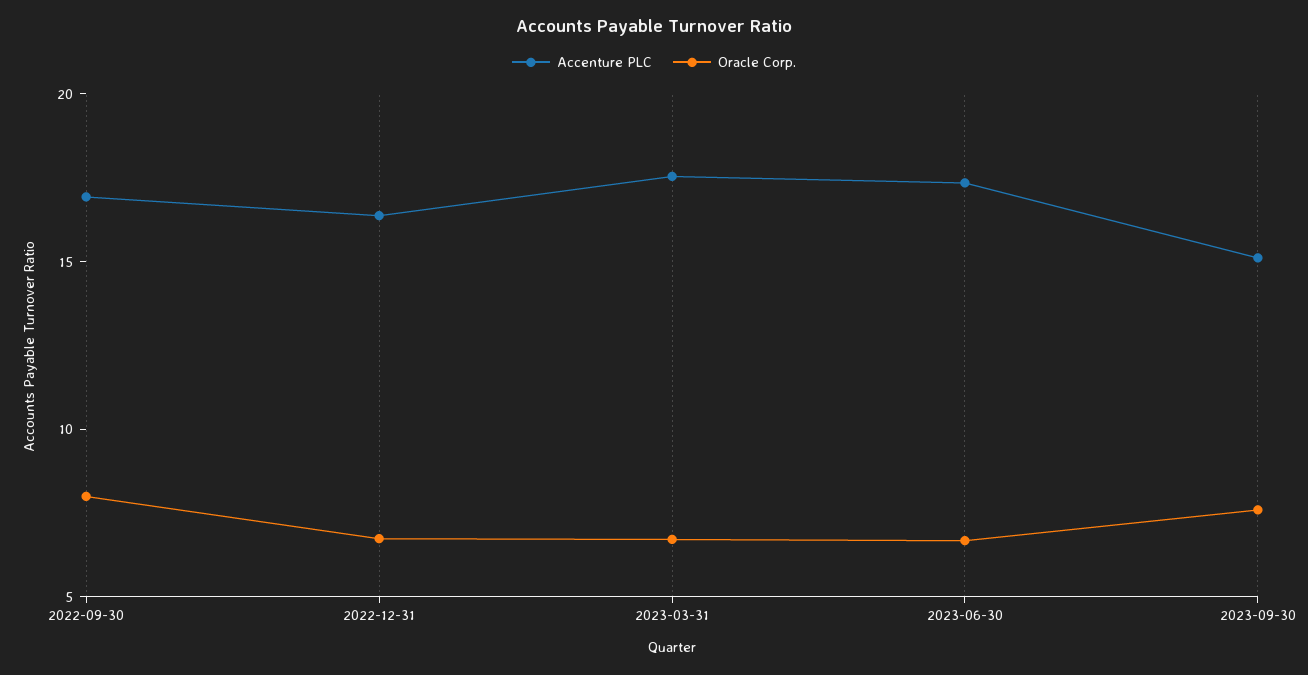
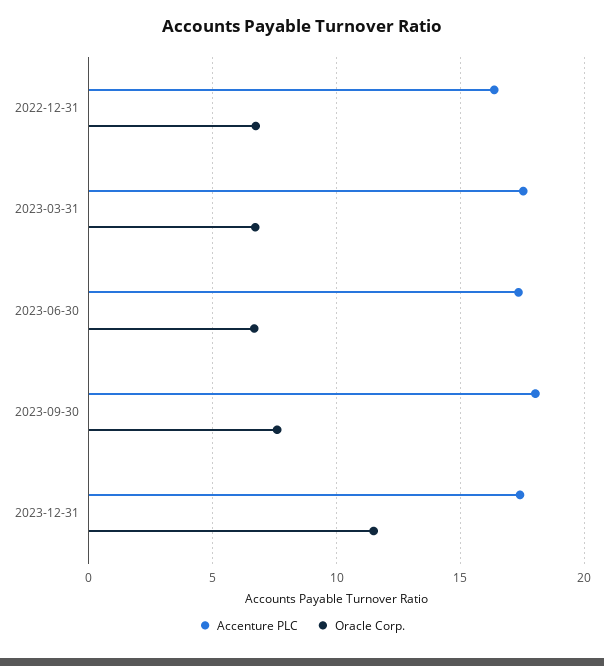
Accenture PLC, 2022-09-30: 17 -> none
Oracle Corp., 2022-09-30: 8 -> none
Accenture PLC, 2023-09-30: 15 -> 18
Accenture PLC, 2023-12-31: none -> 17.5
Oracle Corp., 2023-12-31: none -> 11.5

